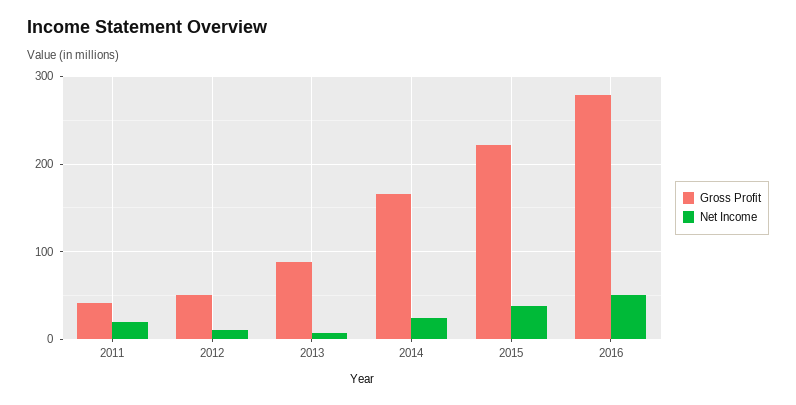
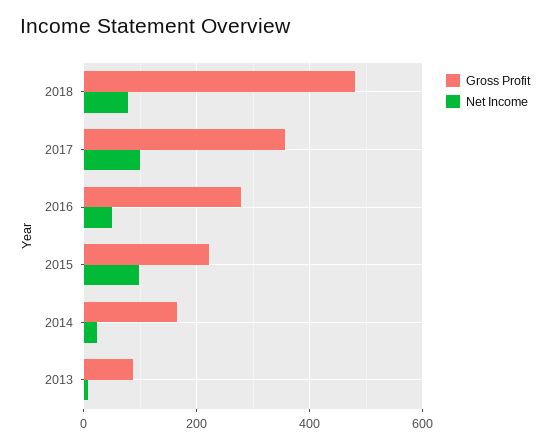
Gross Profit, 2011: 40 -> none
Net Income, 2011: 20 -> none
Gross Profit, 2012: 50 -> none
Net Income, 2012: 10 -> none
Net Income, 2015: 40 -> 100
Gross Profit, 2018: none -> 480
Net Income, 2018: none -> 80
Gross Profit, 2017: none -> 360
Net Income, 2017: none -> 100

